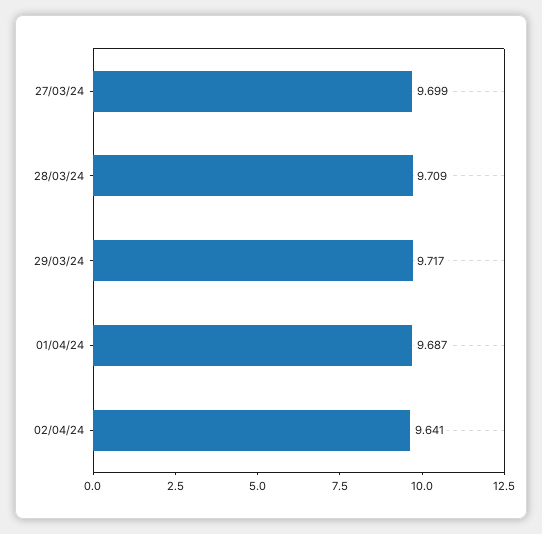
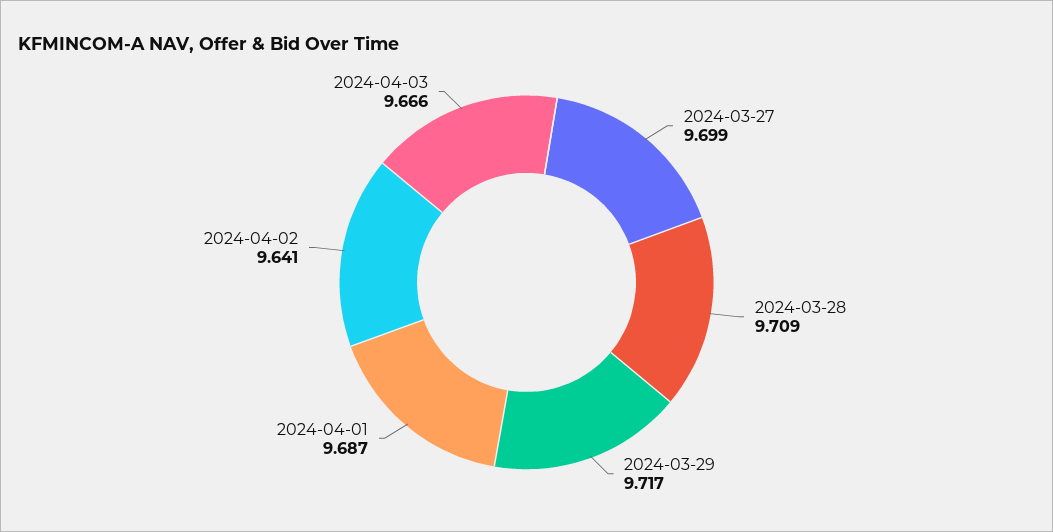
2024-04-03: none -> 9.666

